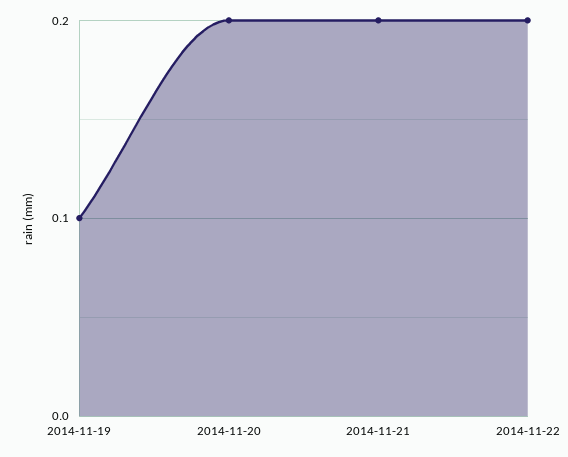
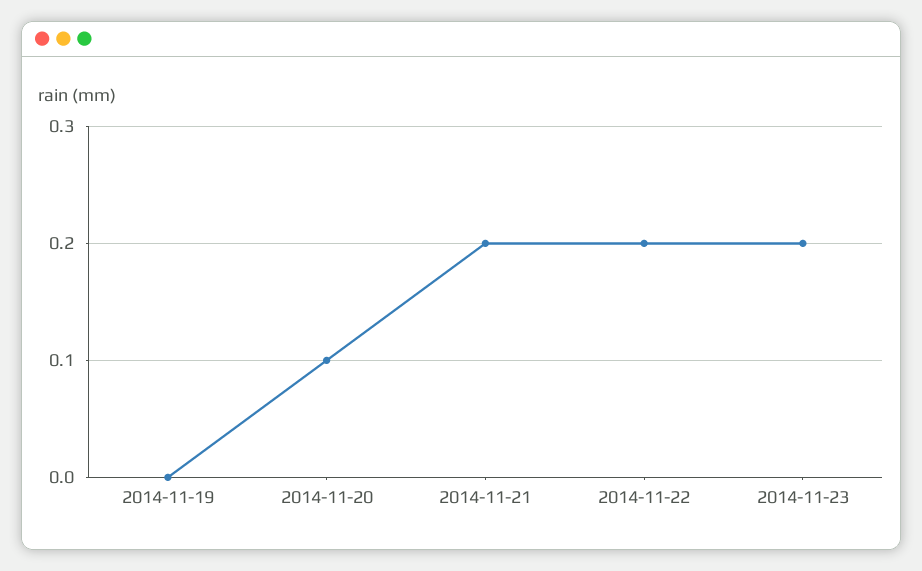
2014-11-19: 0.1 -> 0
2014-11-20: 0.2 -> 0.1
2014-11-23: none -> 0.2

